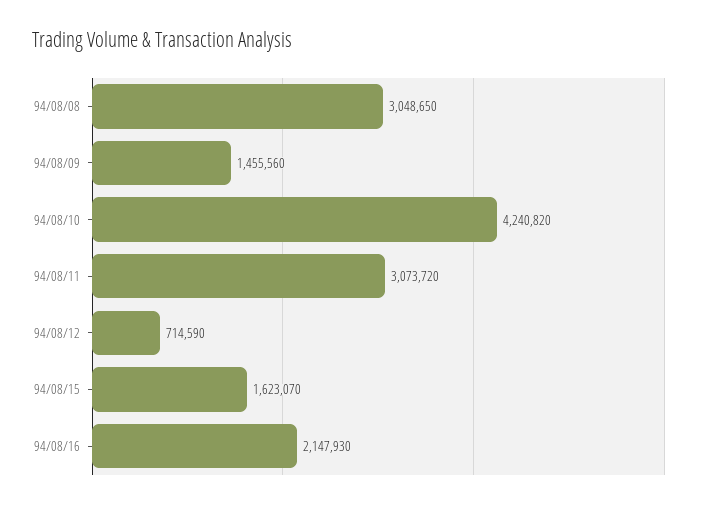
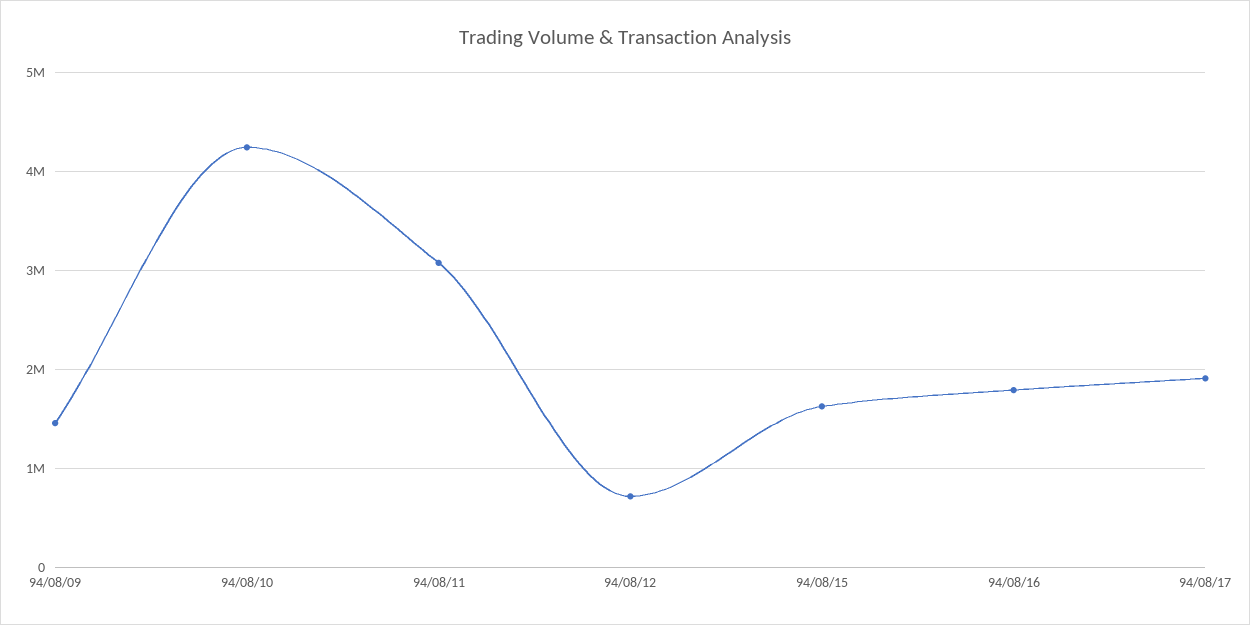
94/08/08: 3048650 -> none
94/08/16: 2147930 -> 1800000
94/08/17: none -> 1900000

